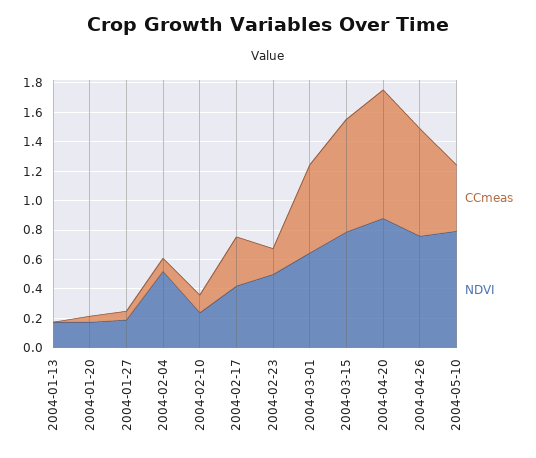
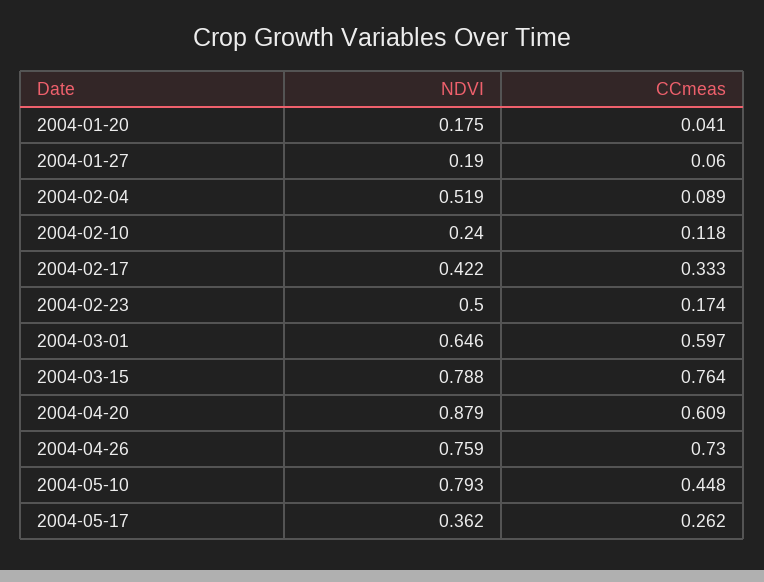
CCmeas, 2004-01-13: 0 -> none
NDVI, 2004-01-13: 0.2 -> none
CCmeas, 2004-04-20: 0.9 -> 0.609
NDVI, 2004-05-17: none -> 0.362
CCmeas, 2004-05-17: none -> 0.262

